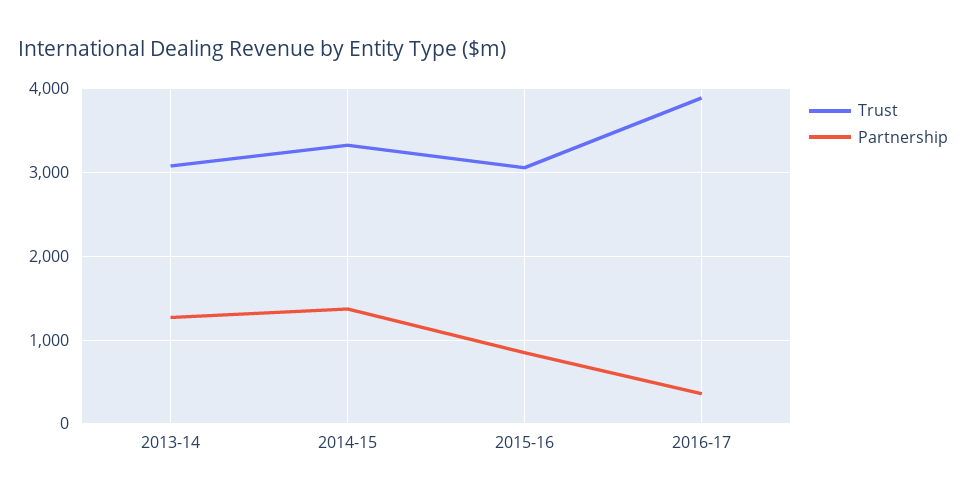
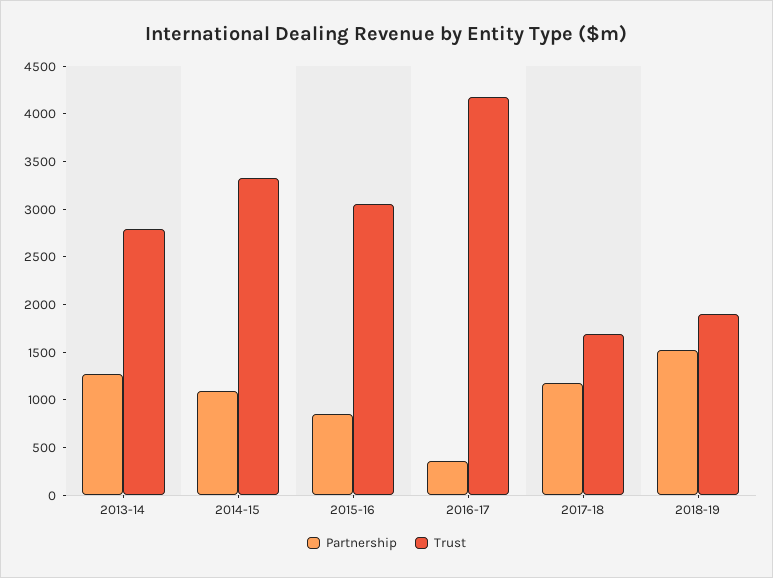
Trust, 2013-14: 3100 -> 2800
Partnership, 2014-15: 1400 -> 1100
Trust, 2016-17: 3900 -> 4200
Partnership, 2017-18: none -> 1200
Trust, 2017-18: none -> 1700
Partnership, 2018-19: none -> 1500
Trust, 2018-19: none -> 1900

